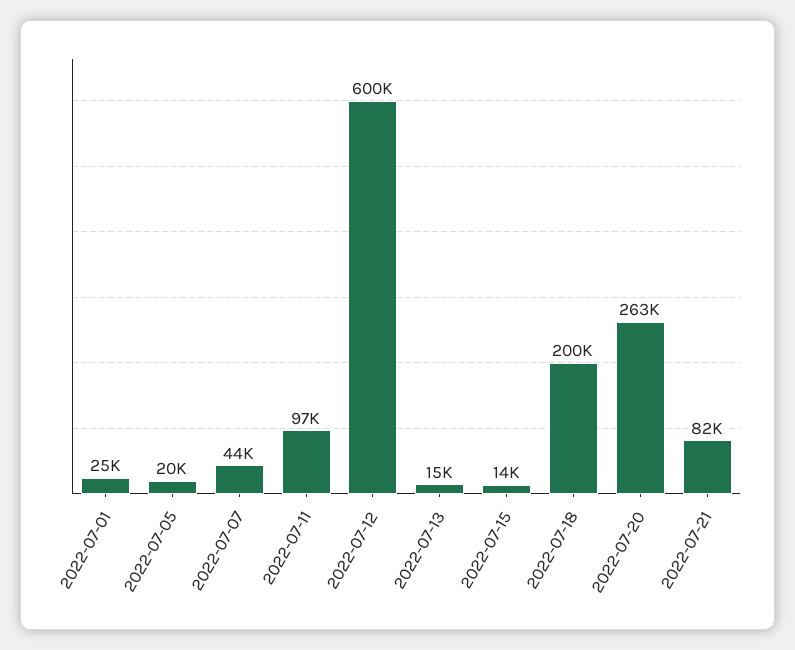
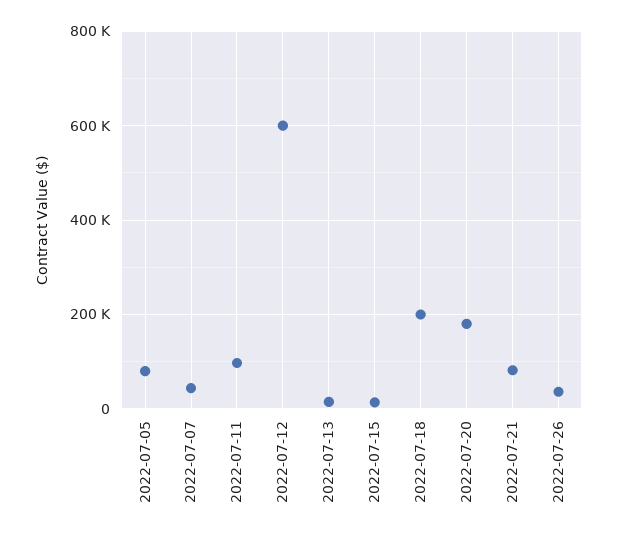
2022-07-01: 25000 -> none
2022-07-05: 20000 -> 80000
2022-07-20: 263000 -> 180000
2022-07-26: none -> 40000

